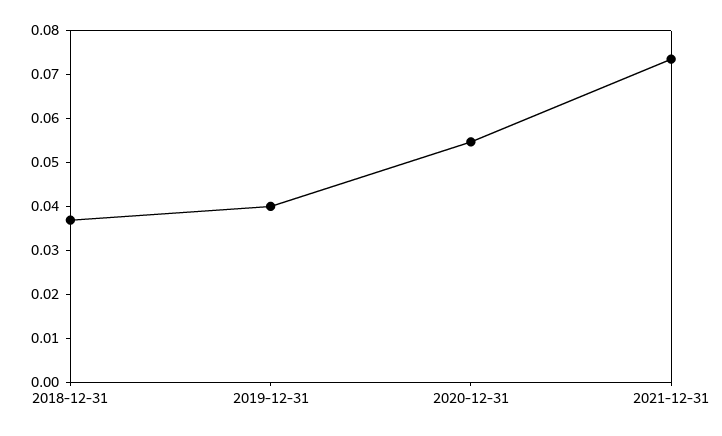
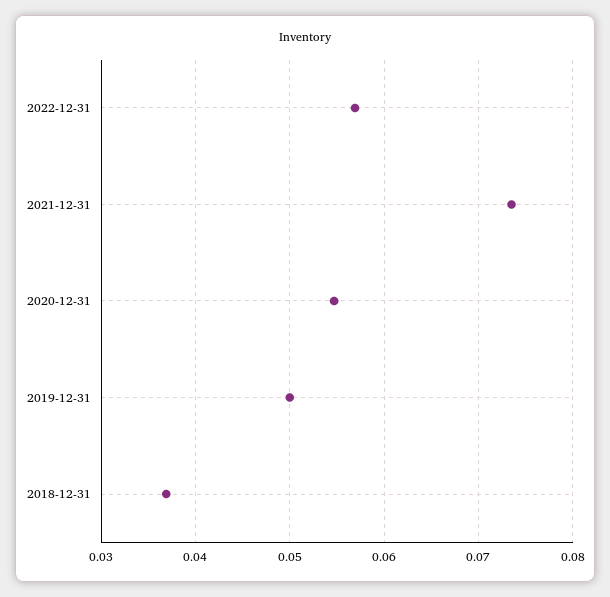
2019-12-31: 0.04 -> 0.05
2022-12-31: none -> 0.057

